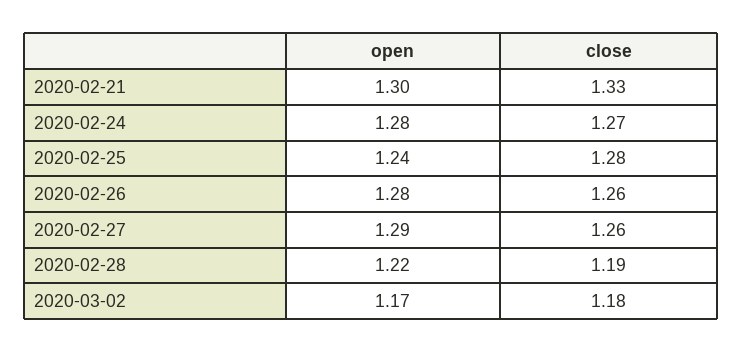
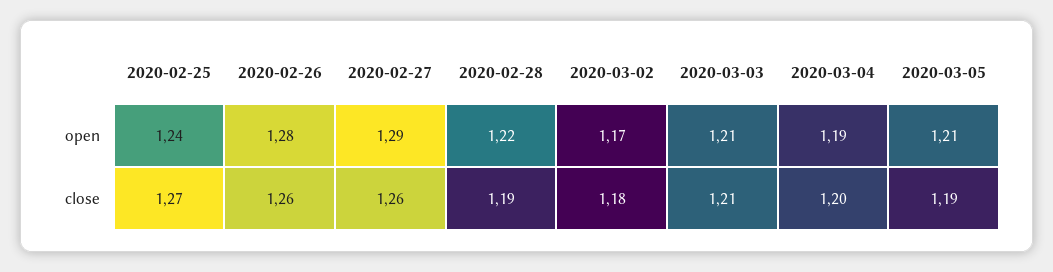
open, 2020-02-21: 1.3 -> none
close, 2020-02-21: 1.33 -> none
open, 2020-02-24: 1.28 -> none
close, 2020-02-24: 1.27 -> none
close, 2020-02-25: 1.28 -> 1.27
open, 2020-03-03: none -> 1.21
open, 2020-03-04: none -> 1.19
open, 2020-03-05: none -> 1.21
close, 2020-03-03: none -> 1.21
close, 2020-03-04: none -> 1.2
close, 2020-03-05: none -> 1.19

